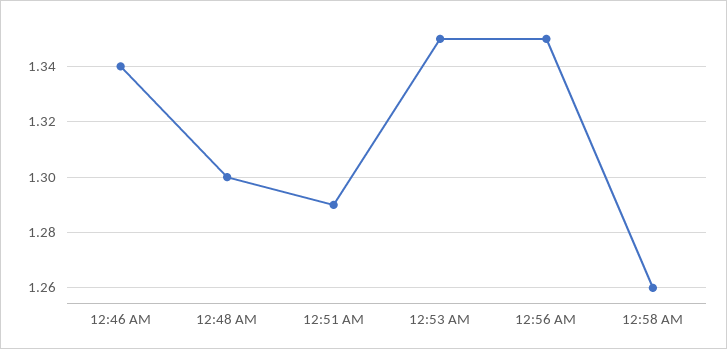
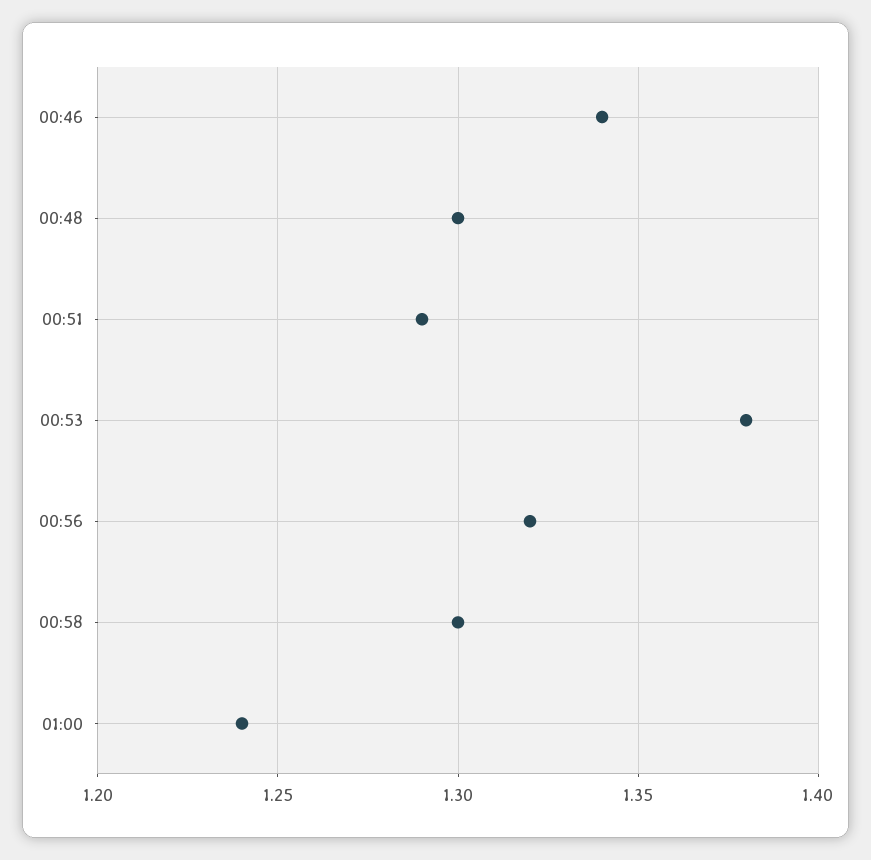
12:53 AM: 1.35 -> 1.38
12:56 AM: 1.35 -> 1.32
12:58 AM: 1.26 -> 1.3
01:00: none -> 1.24

